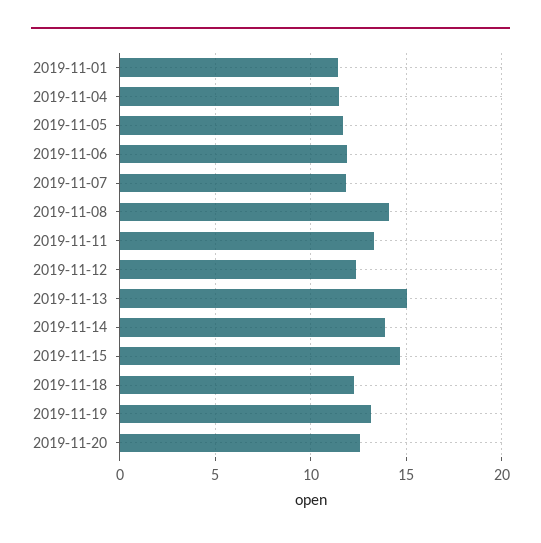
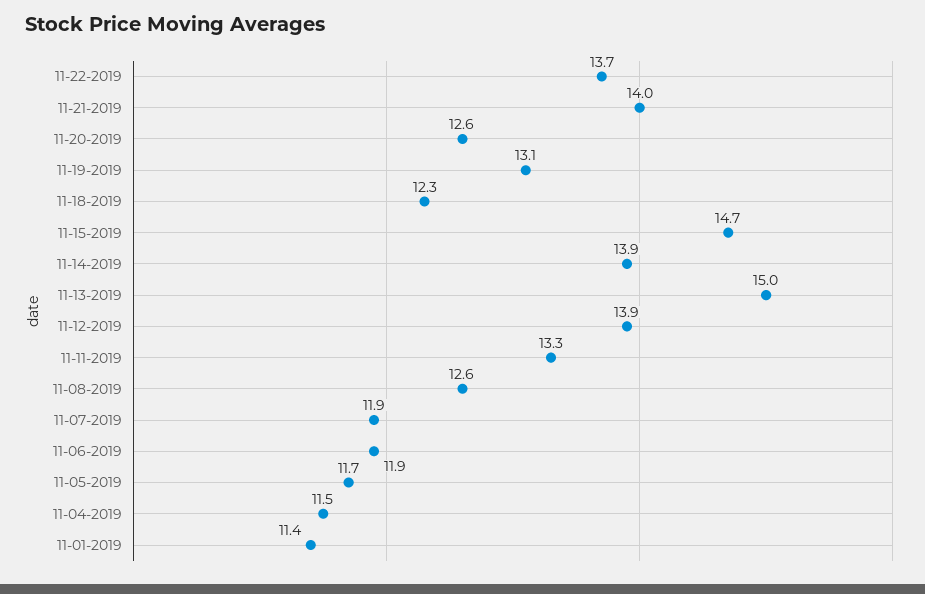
2019-11-08: 14 -> 12.6
2019-11-12: 12.5 -> 13.9
11-22-2019: none -> 13.7
11-21-2019: none -> 14

